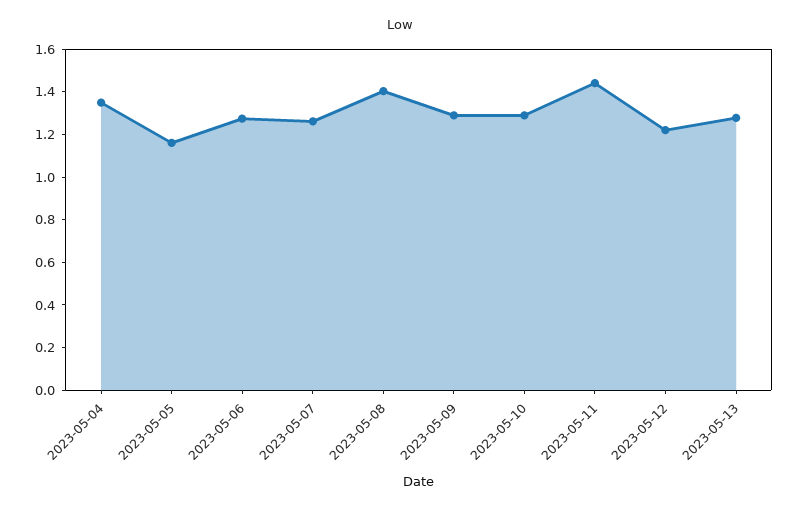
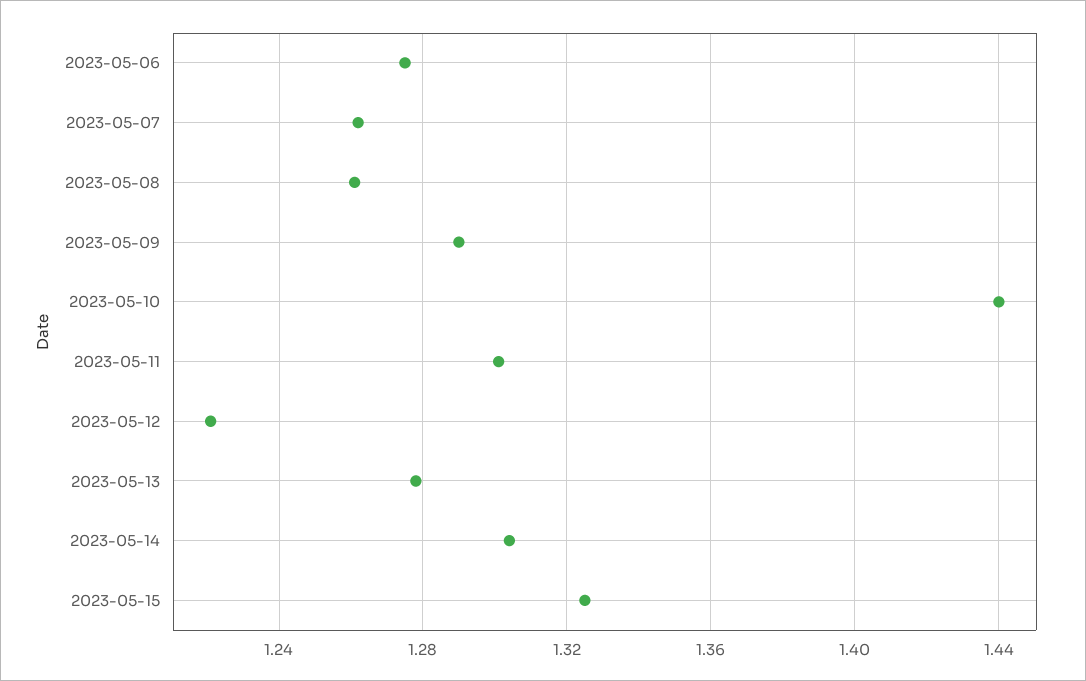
2023-05-04: 1.35 -> none
2023-05-05: 1.15 -> none
2023-05-08: 1.4 -> 1.26
2023-05-10: 1.3 -> 1.44
2023-05-11: 1.45 -> 1.3
2023-05-14: none -> 1.305
2023-05-15: none -> 1.325

